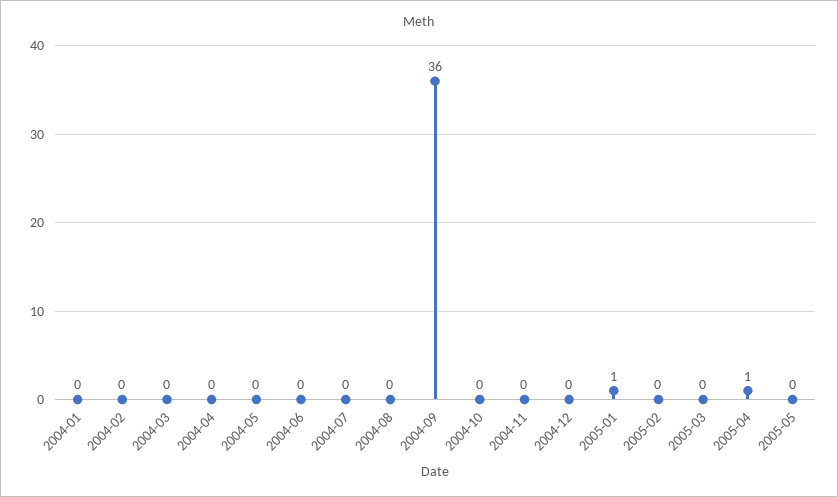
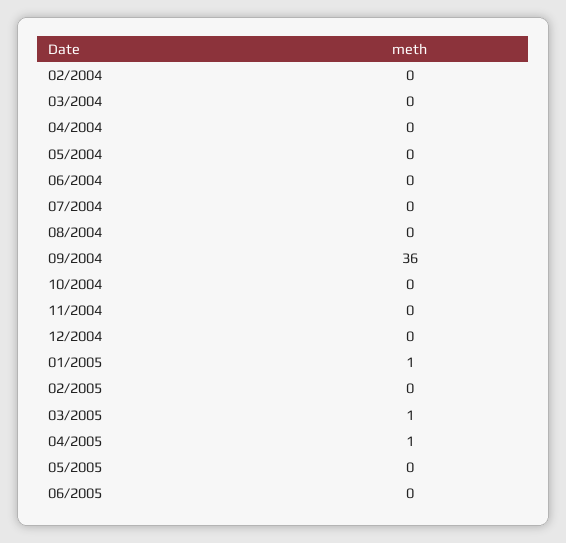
2004-01: 0 -> none
2005-03: 0 -> 1
06/2005: none -> 0

